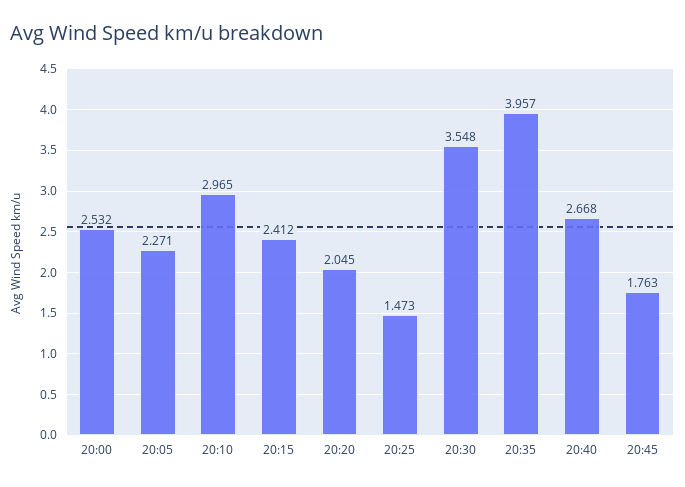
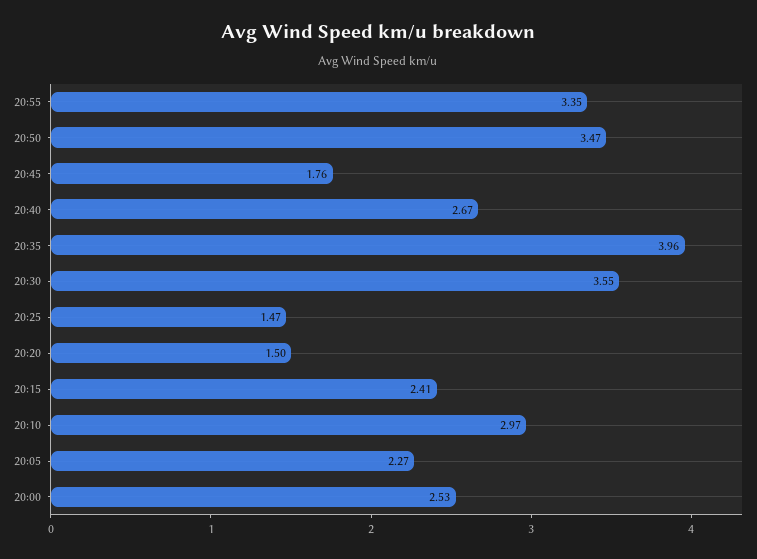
20:20: 2.045 -> 1.5
20:55: none -> 3.35
20:50: none -> 3.47

